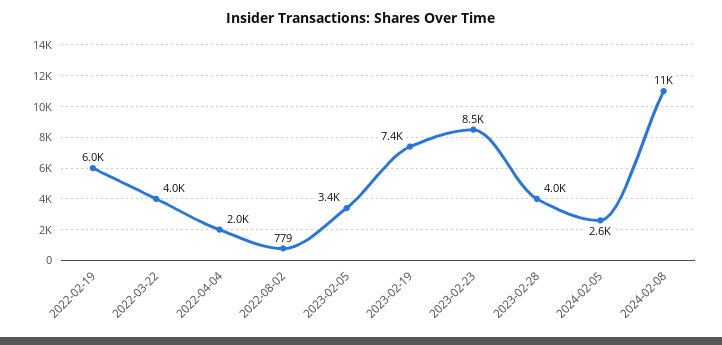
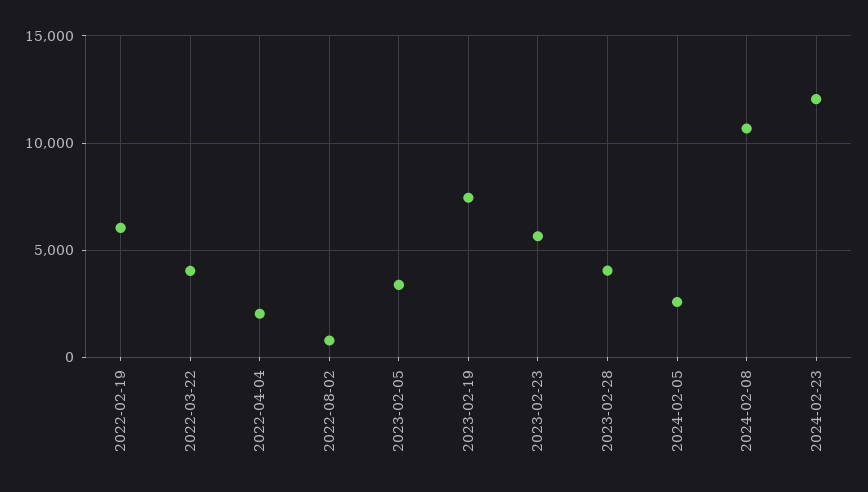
2023-02-23: 8500 -> 5500
2024-02-23: none -> 12000

